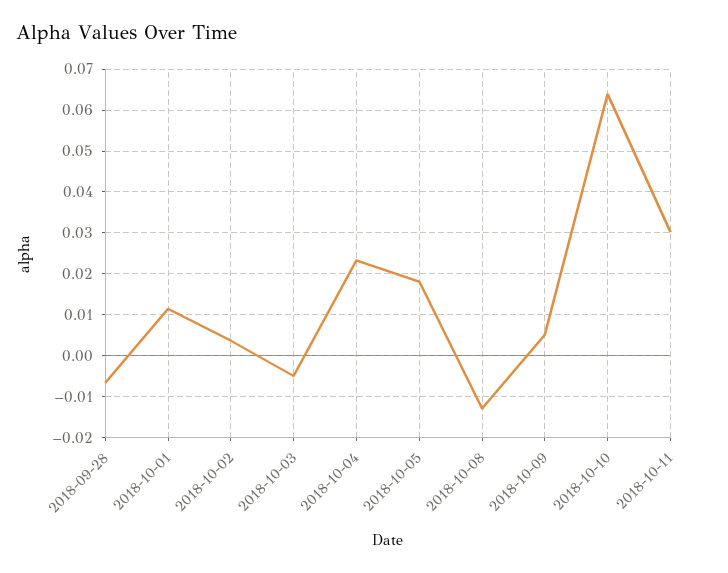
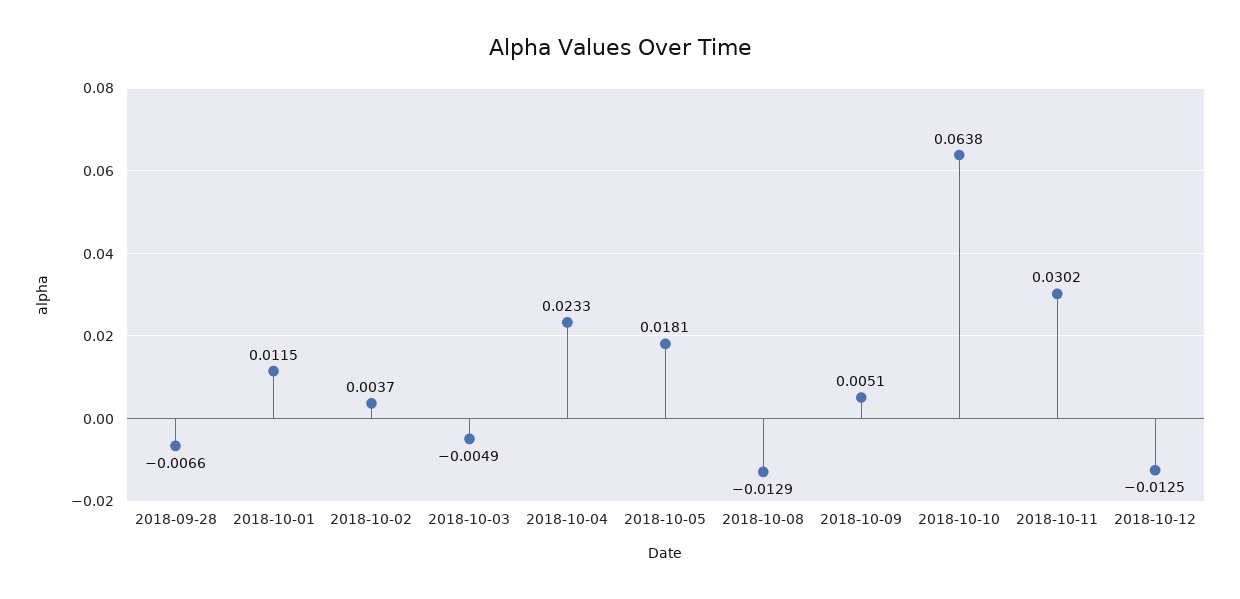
2018-10-12: none -> -0.0125

